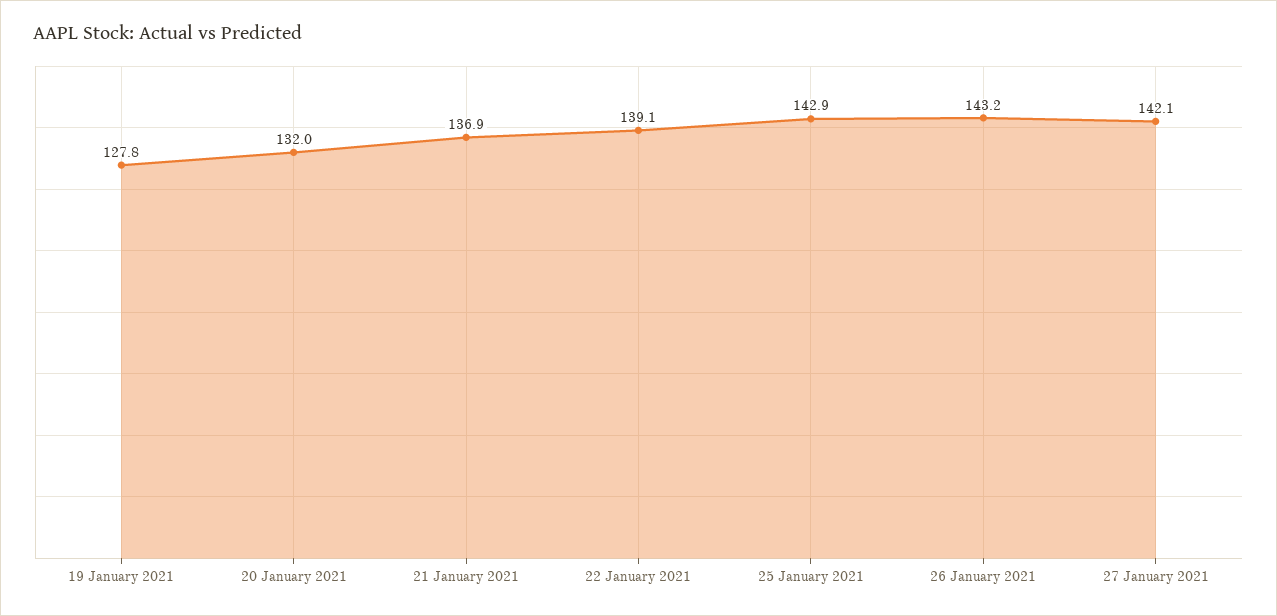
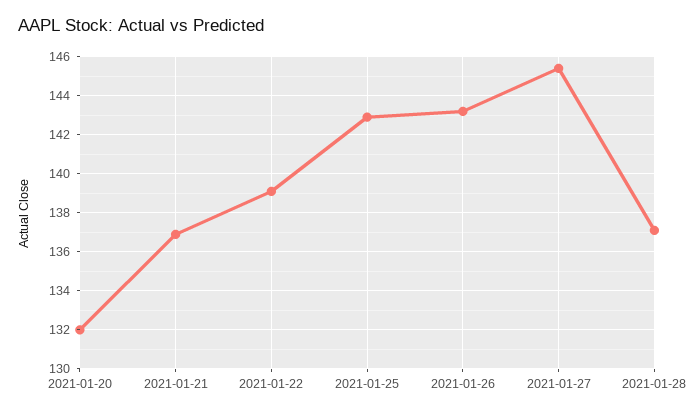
19 January 2021: 127.8 -> none
27 January 2021: 142.1 -> 145.5
2021-01-28: none -> 137

